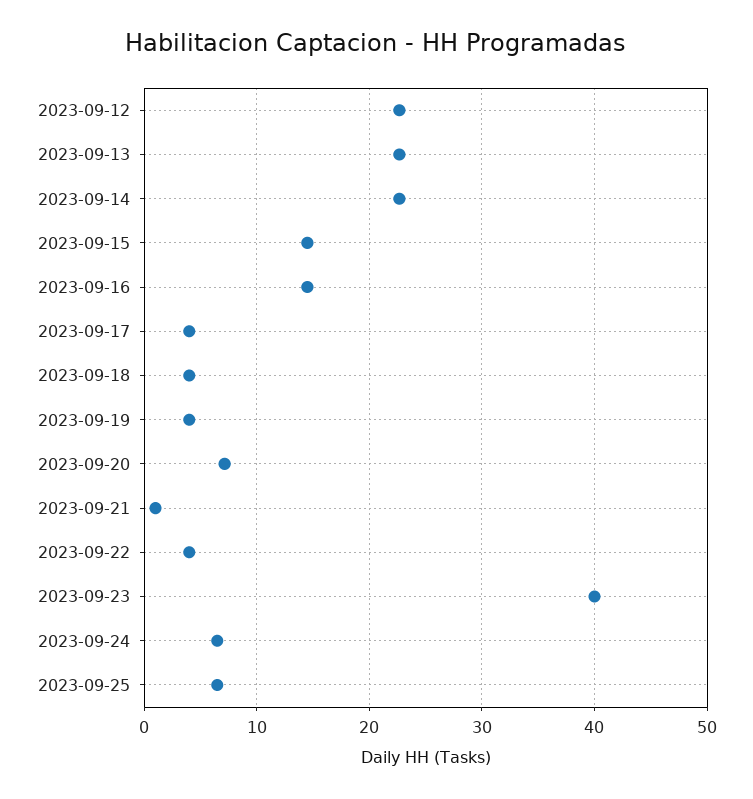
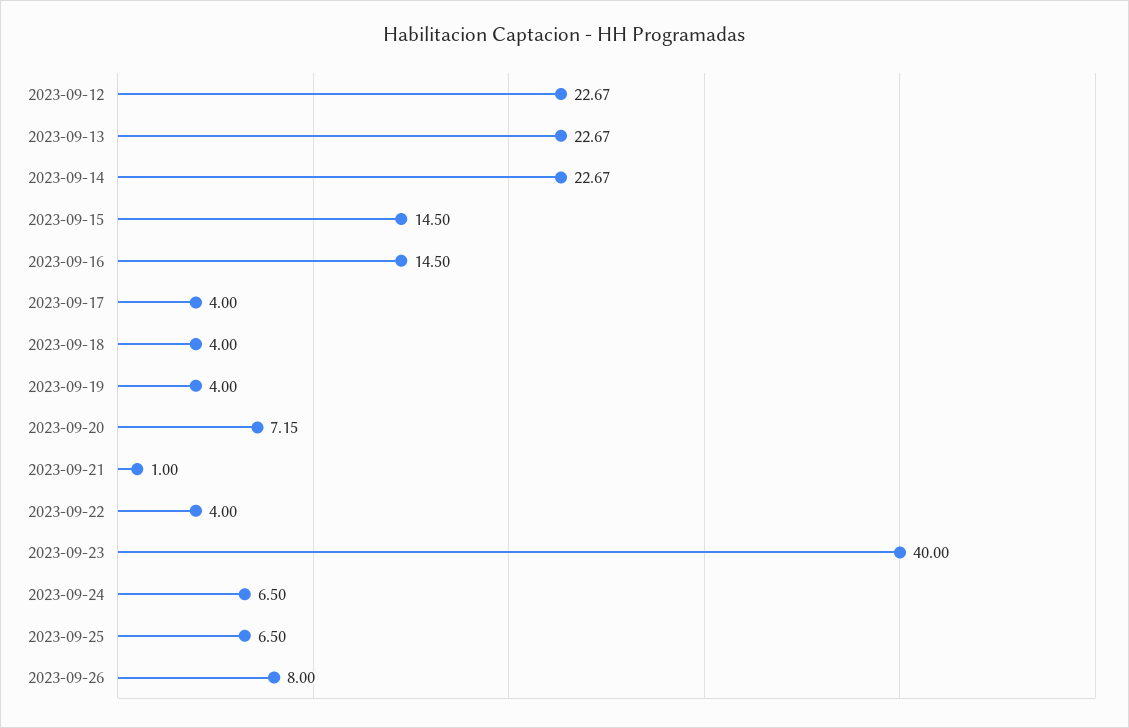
2023-09-26: none -> 8

